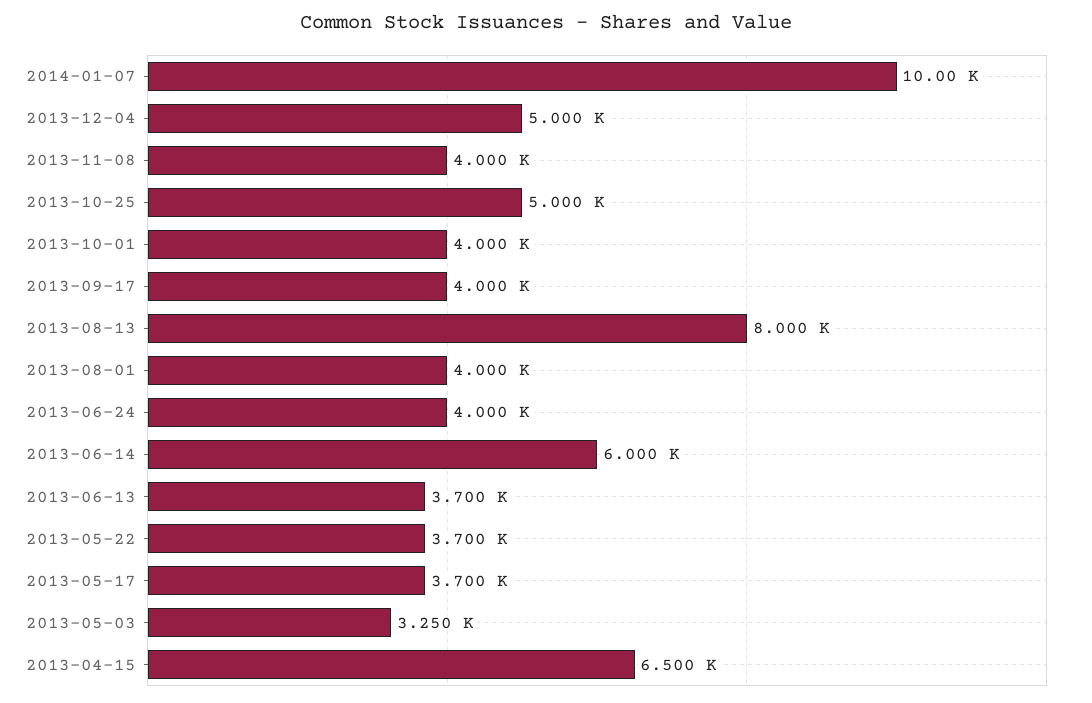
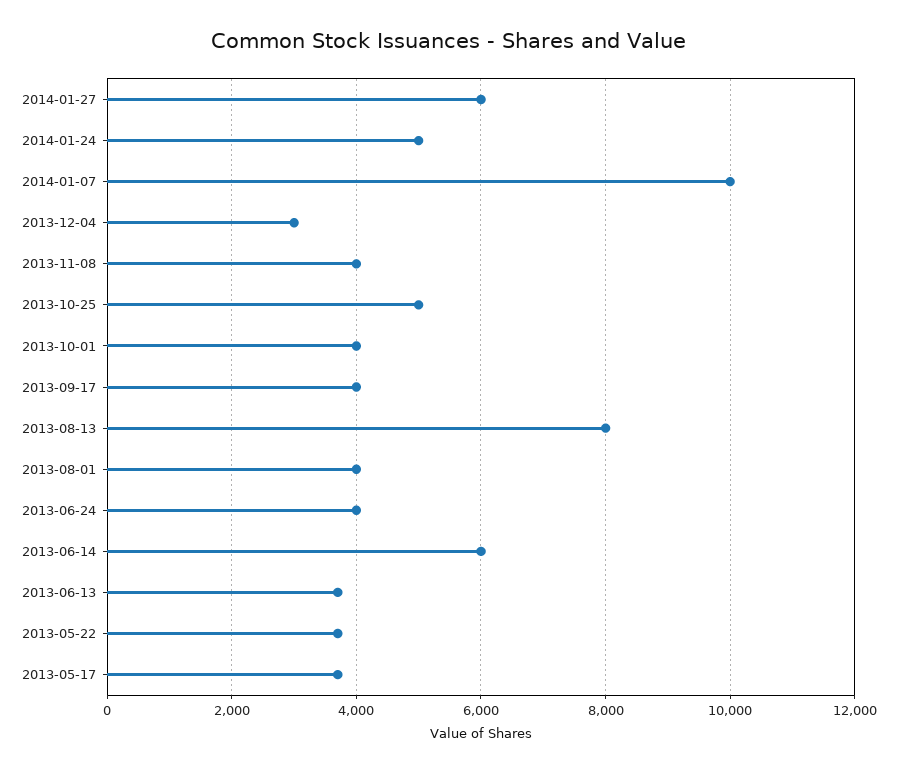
2013-12-04: 5000 -> 3000
2013-05-03: 3250 -> none
2013-04-15: 6500 -> none
2014-01-27: none -> 6000
2014-01-24: none -> 5000

